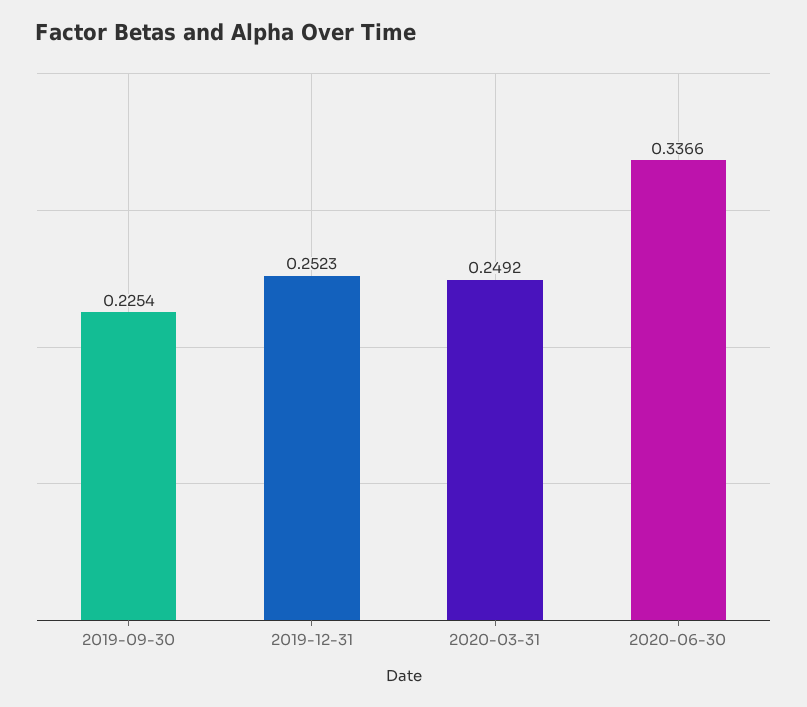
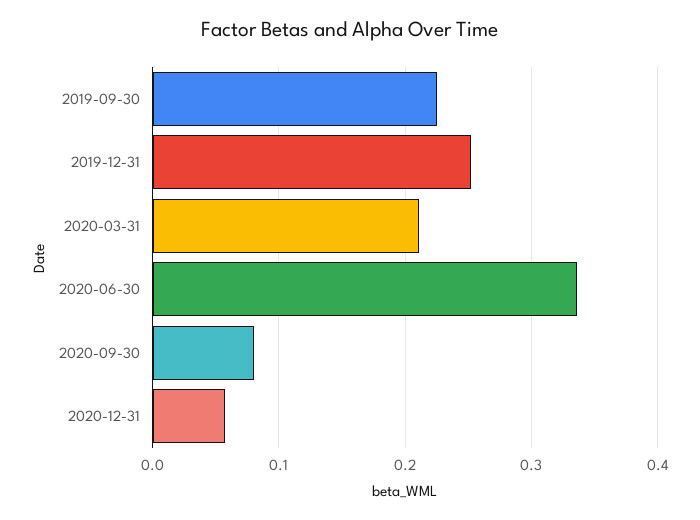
2020-03-31: 0.2492 -> 0.21
2020-09-30: none -> 0.08
2020-12-31: none -> 0.06

